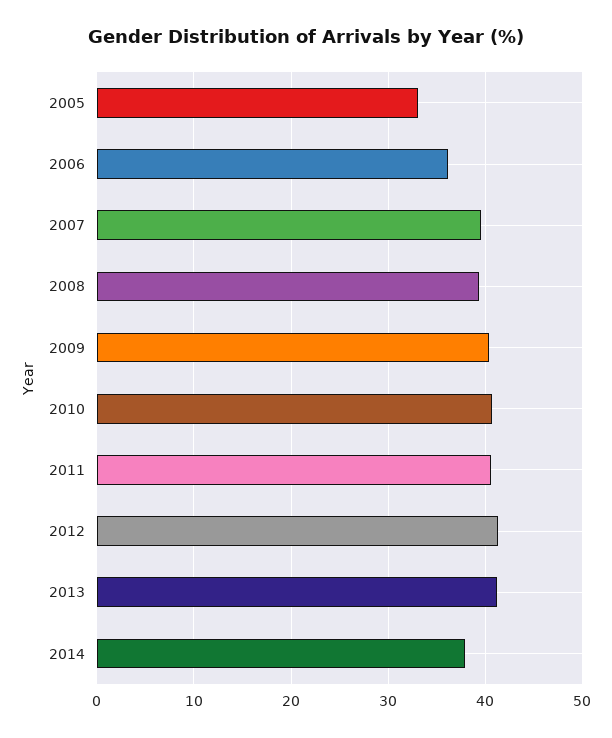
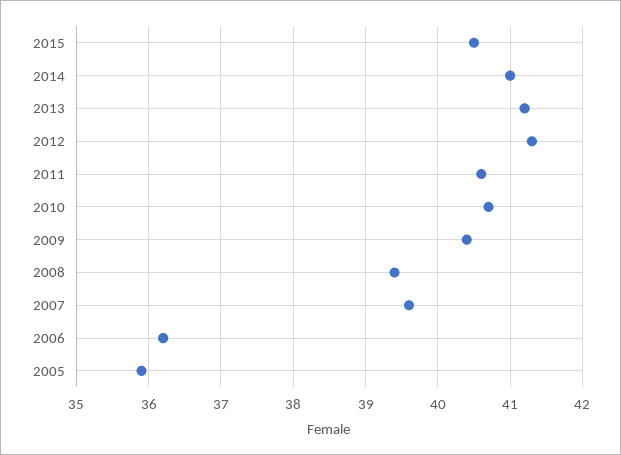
2005: 33 -> 35.9
2014: 38 -> 41
2015: none -> 40.5

